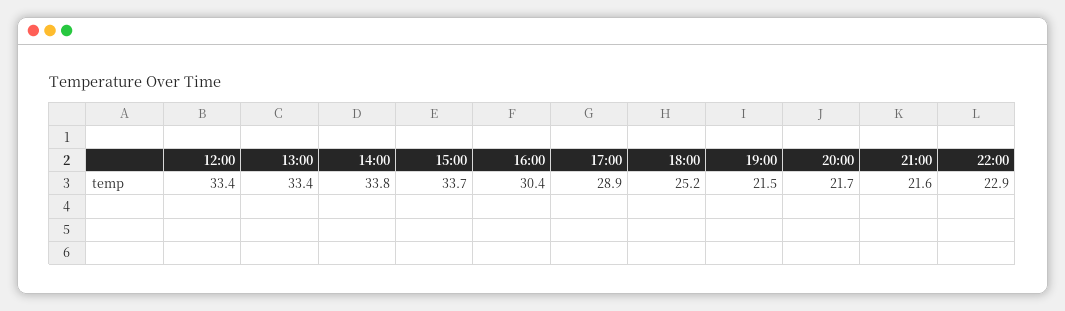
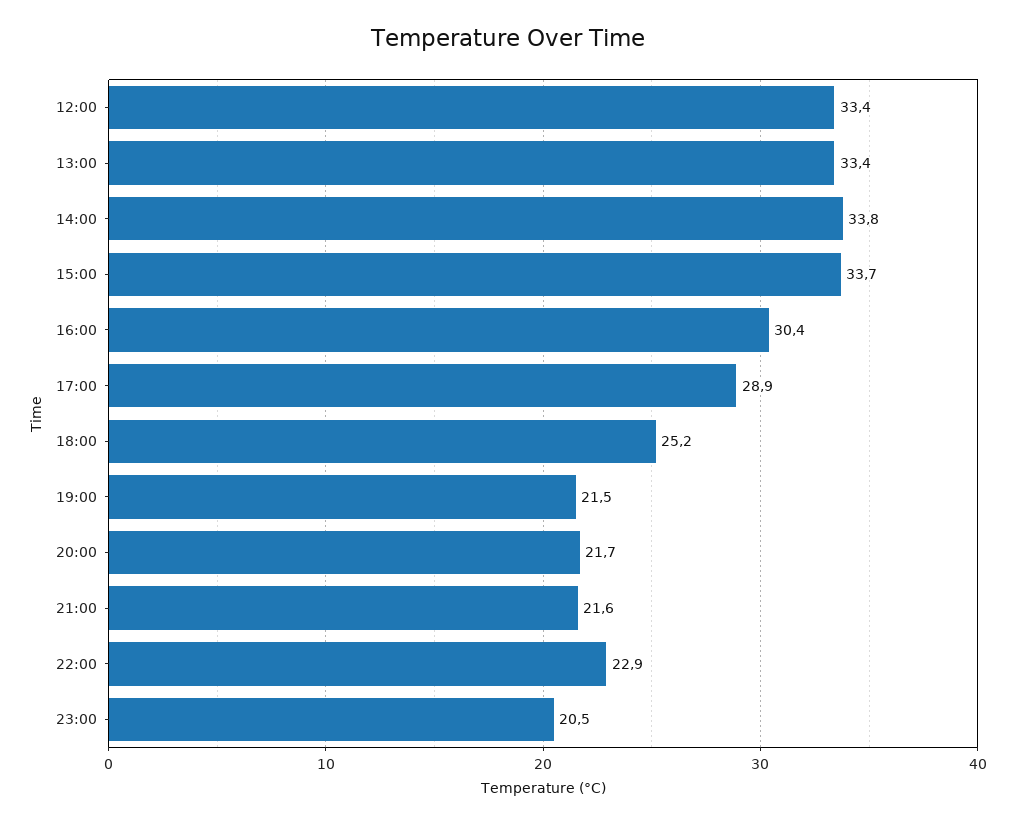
23:00: none -> 20.5

